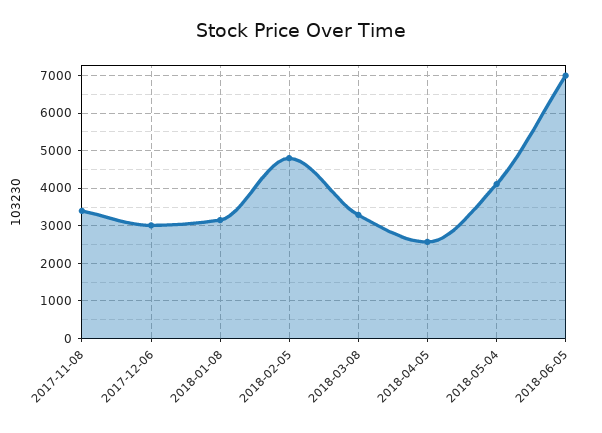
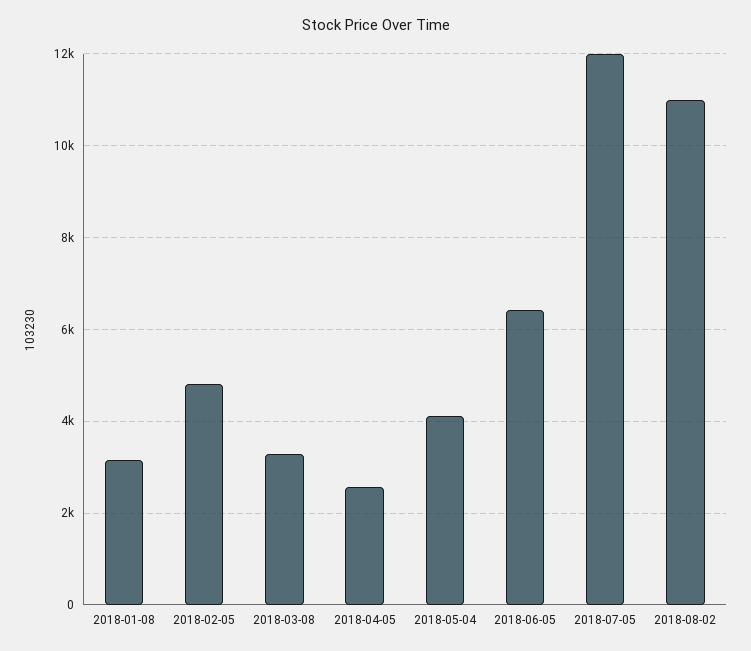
2017-11-08: 3400 -> none
2017-12-06: 3000 -> none
2018-06-05: 7000 -> 6400
2018-07-05: none -> 12000
2018-08-02: none -> 11000

